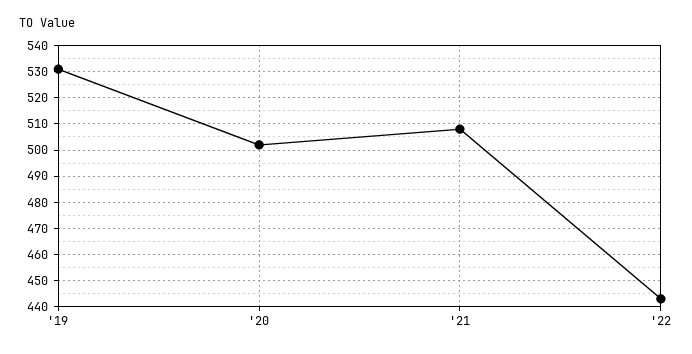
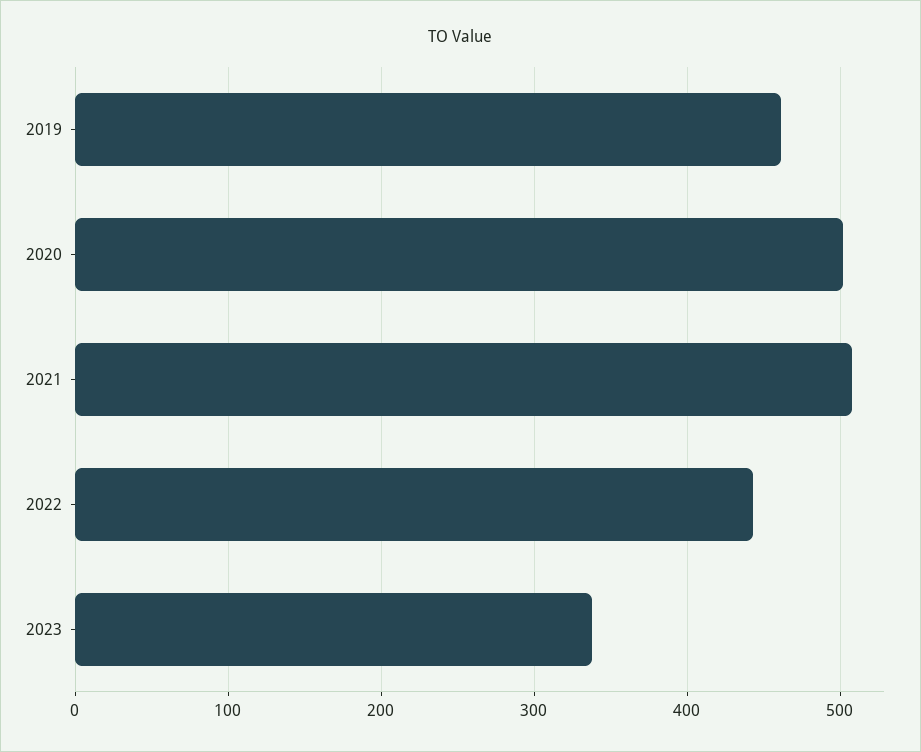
'19: 530 -> 460
2023: none -> 340

